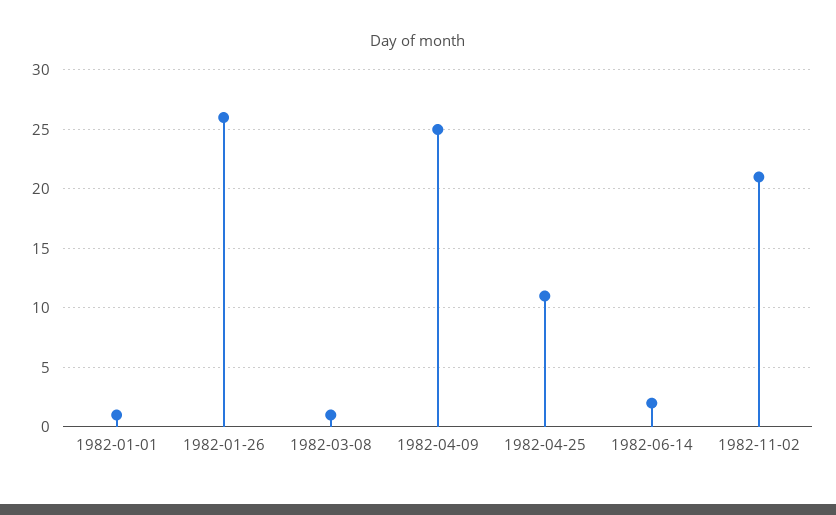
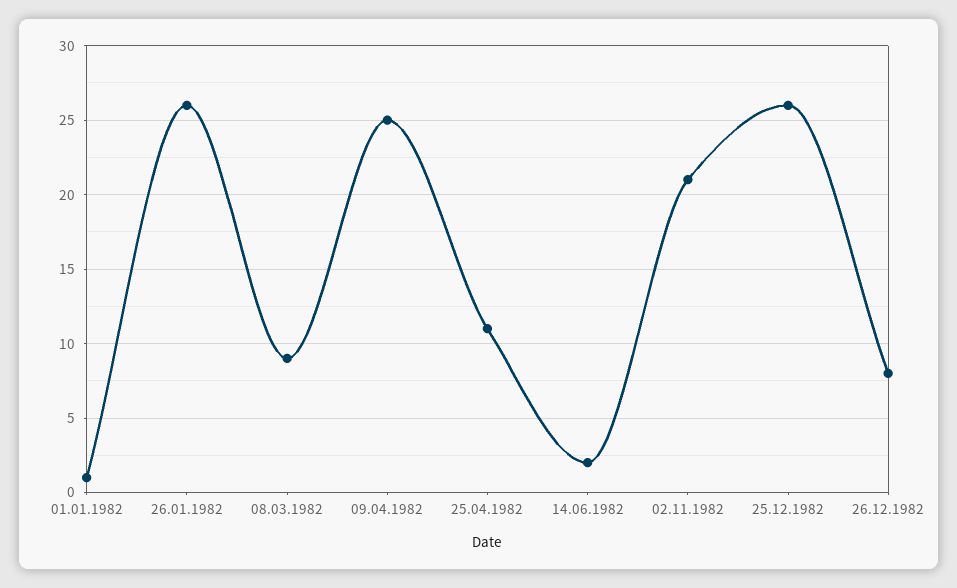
1982-03-08: 1 -> 9
25.12.1982: none -> 26
26.12.1982: none -> 8

